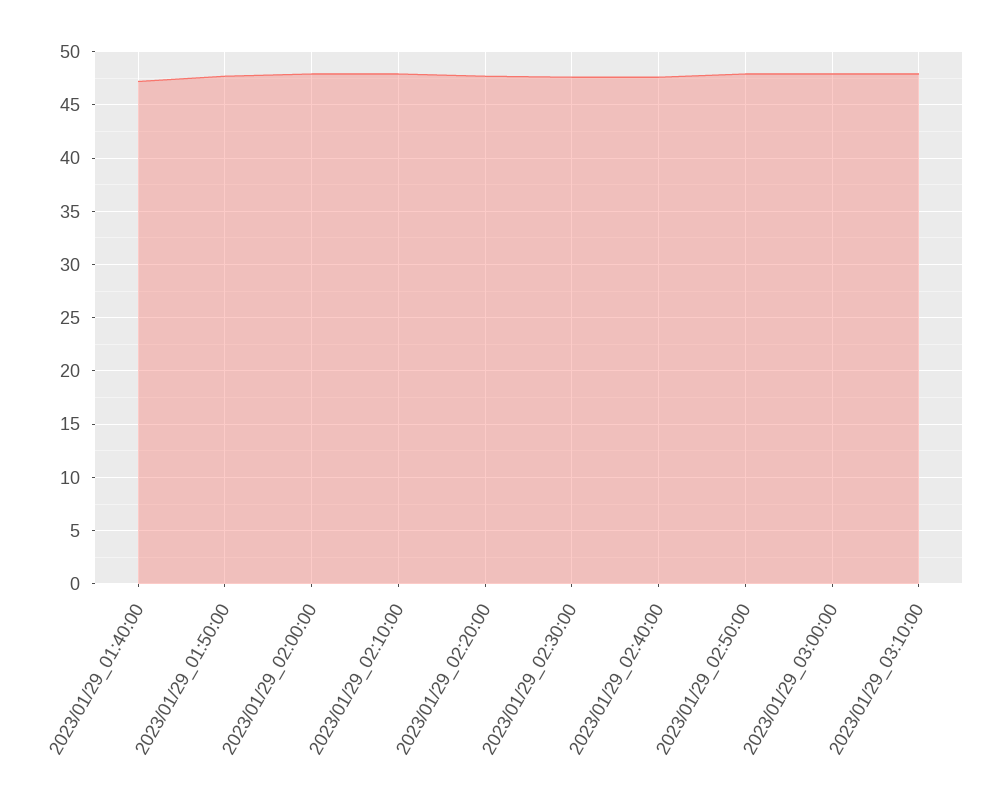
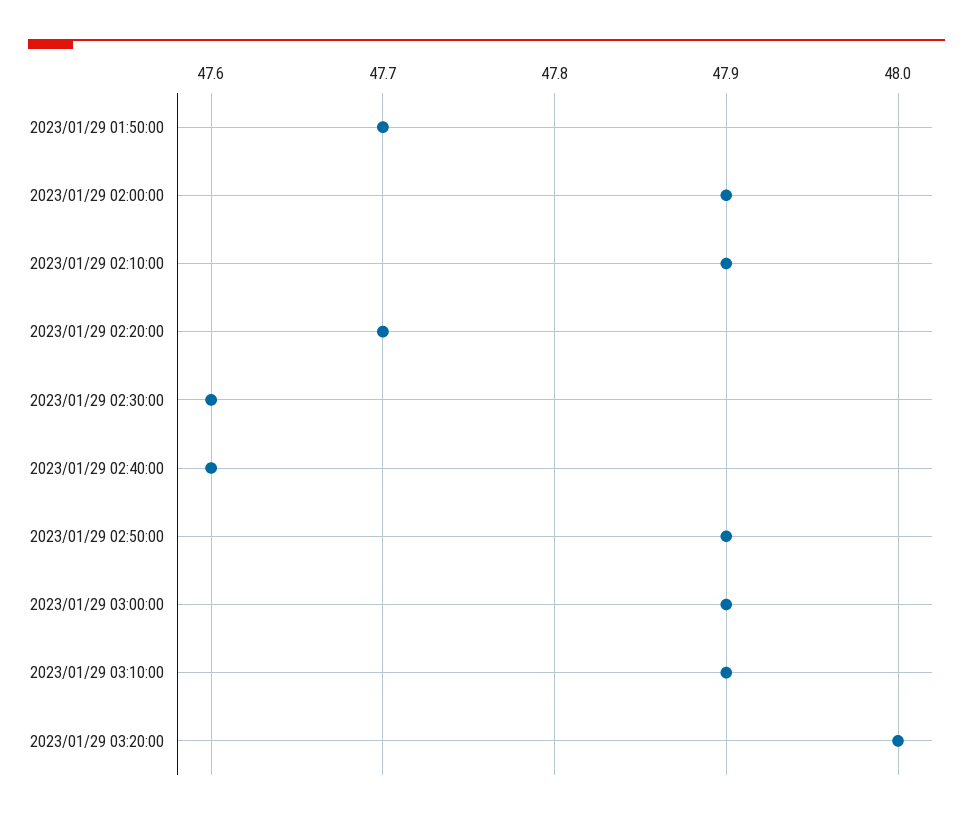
2023/01/29_01:40:00: 47 -> none
2023/01/29 03:20:00: none -> 48

